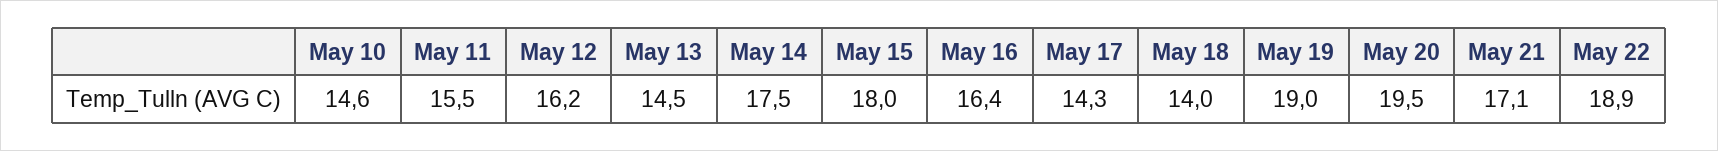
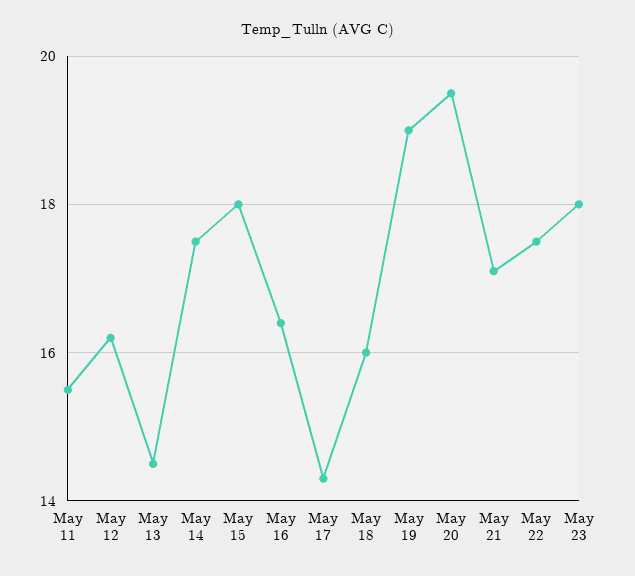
May 10: 14.6 -> none
May 18: 14 -> 16
May 22: 18.9 -> 17.5
May 23: none -> 18

